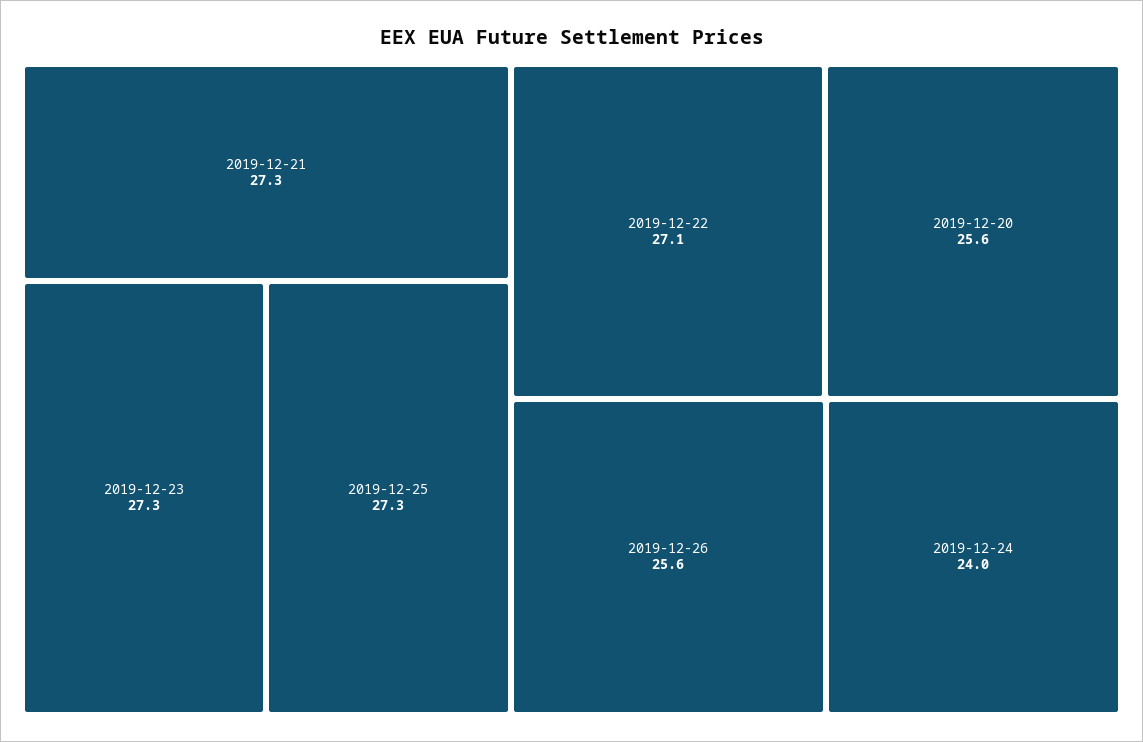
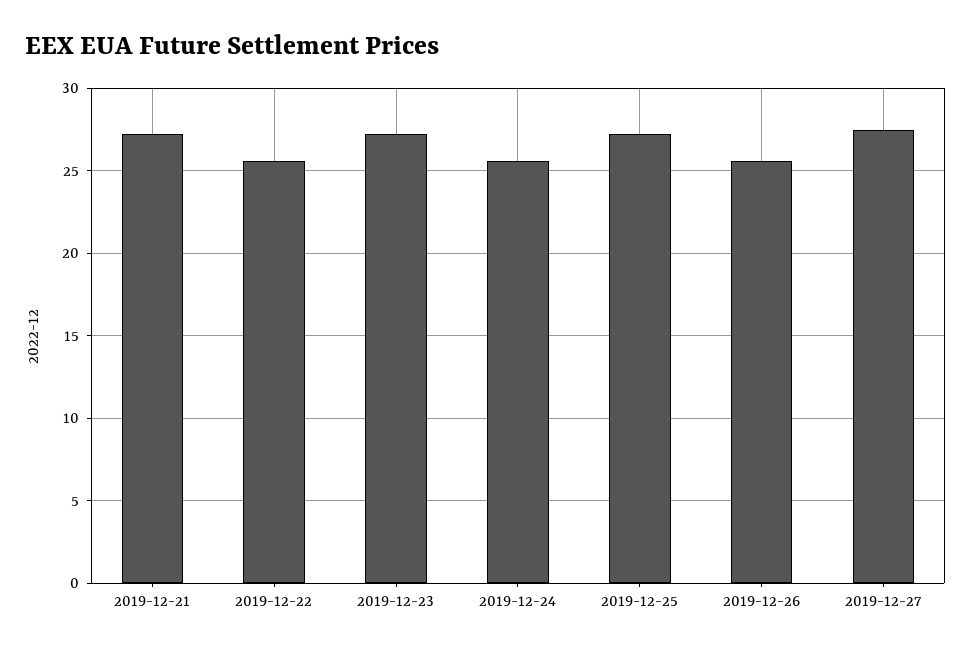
2019-12-22: 27.1 -> 25.5
2019-12-20: 25.6 -> none
2019-12-24: 24 -> 25.5
2019-12-27: none -> 27.5

